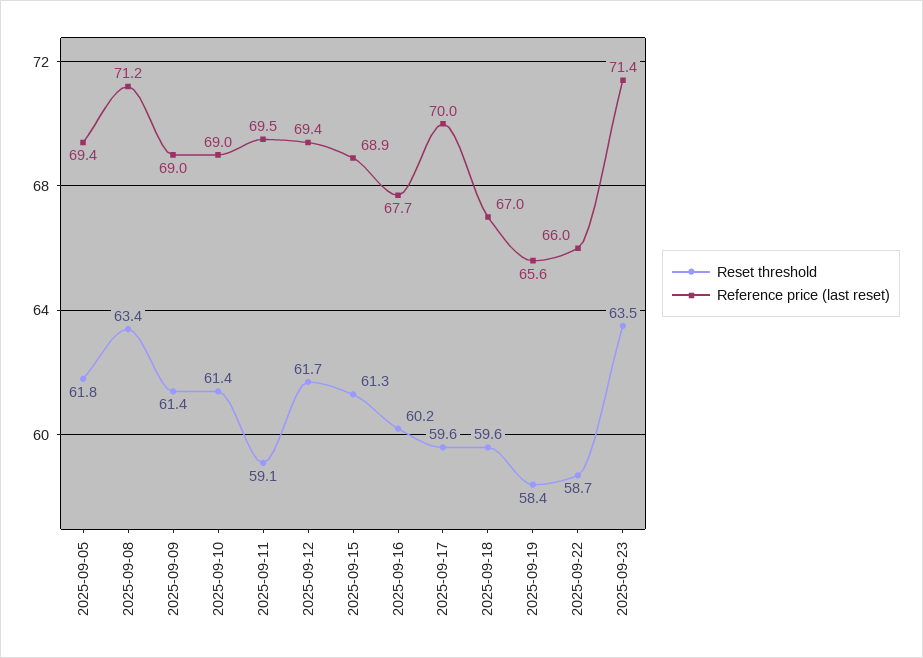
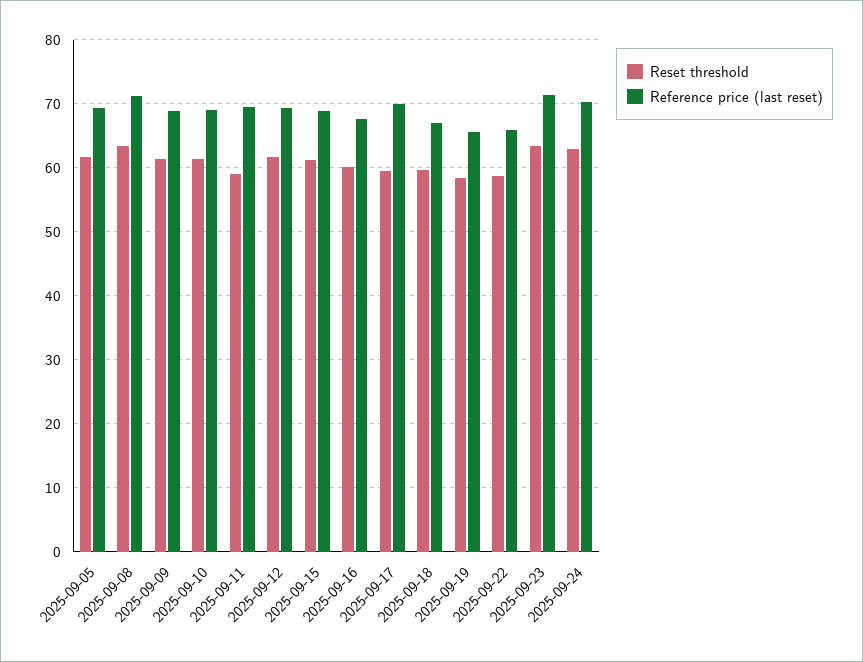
Reset threshold, 2025-09-24: none -> 63
Reference price (last reset), 2025-09-24: none -> 70

